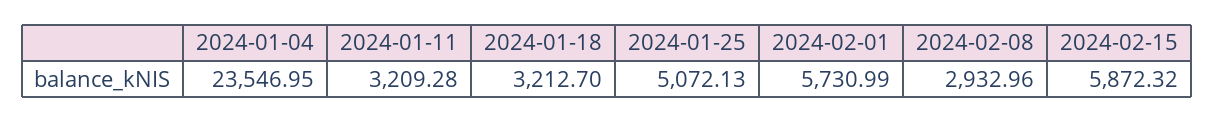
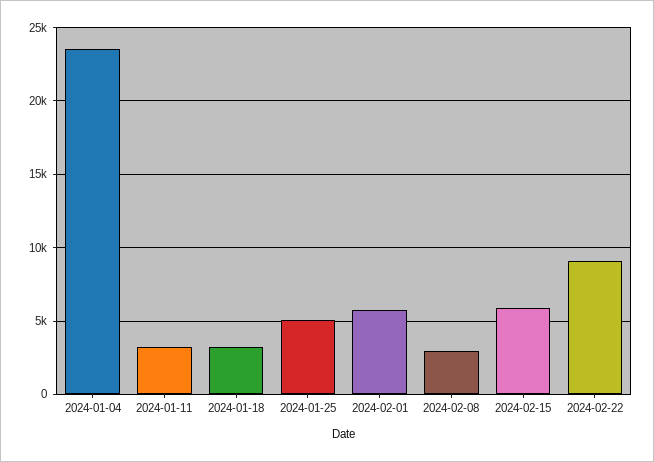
2024-02-22: none -> 9000

